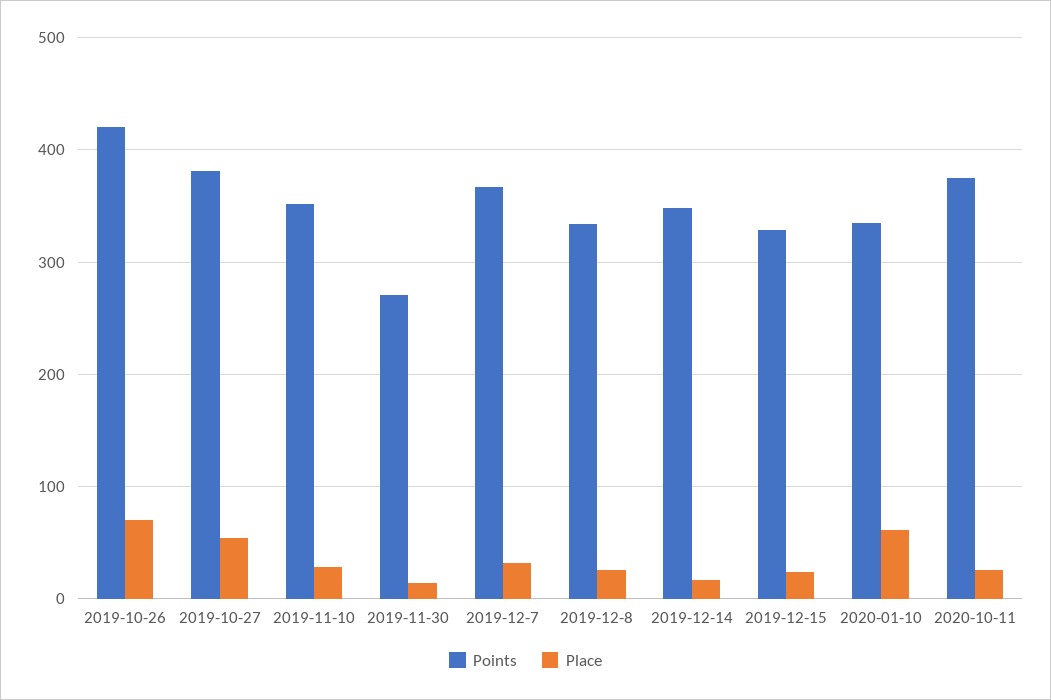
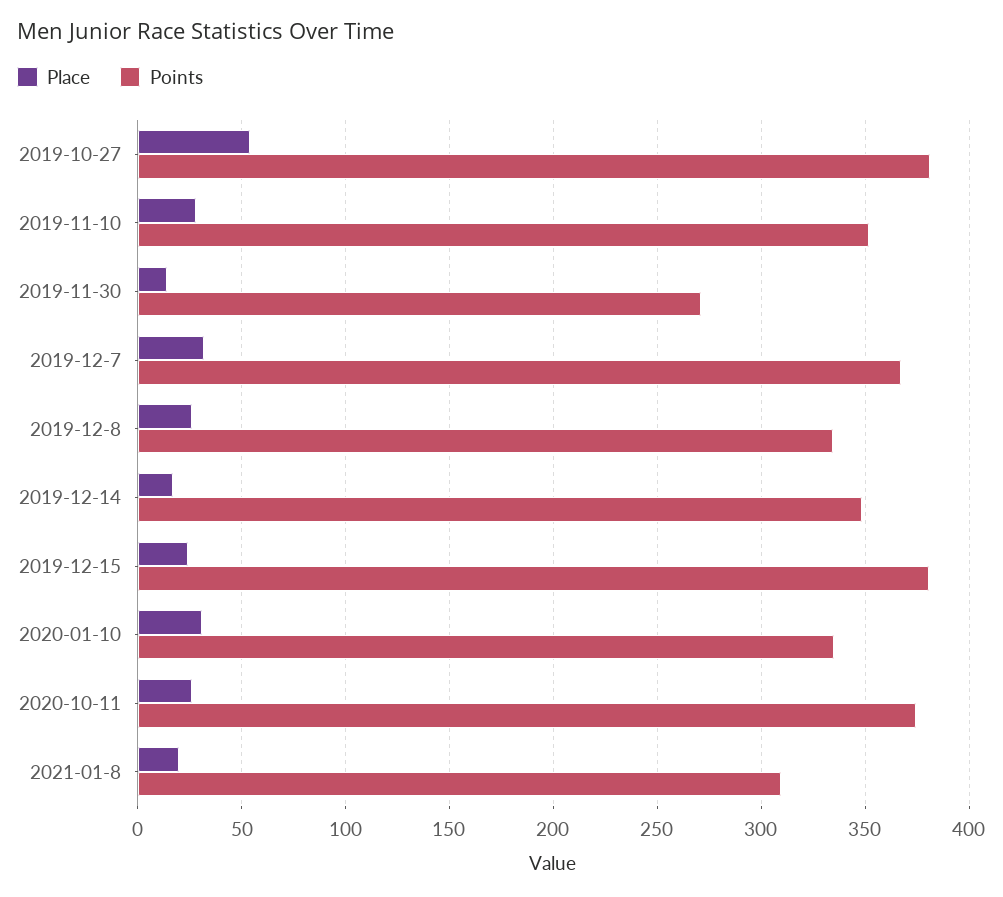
Points, 2019-10-26: 420 -> none
Place, 2019-10-26: 70 -> none
Points, 2019-12-15: 330 -> 380
Place, 2020-01-10: 60 -> 30
Place, 2021-01-8: none -> 20
Points, 2021-01-8: none -> 310

